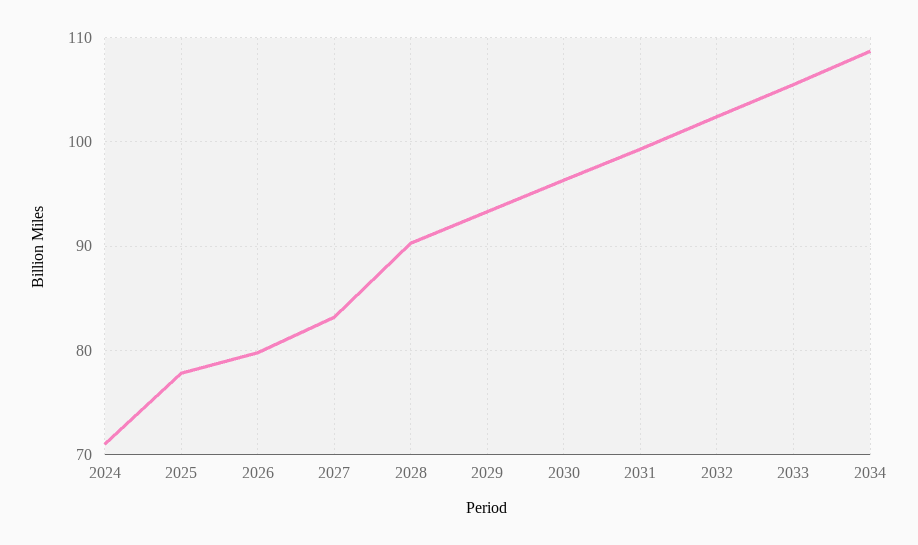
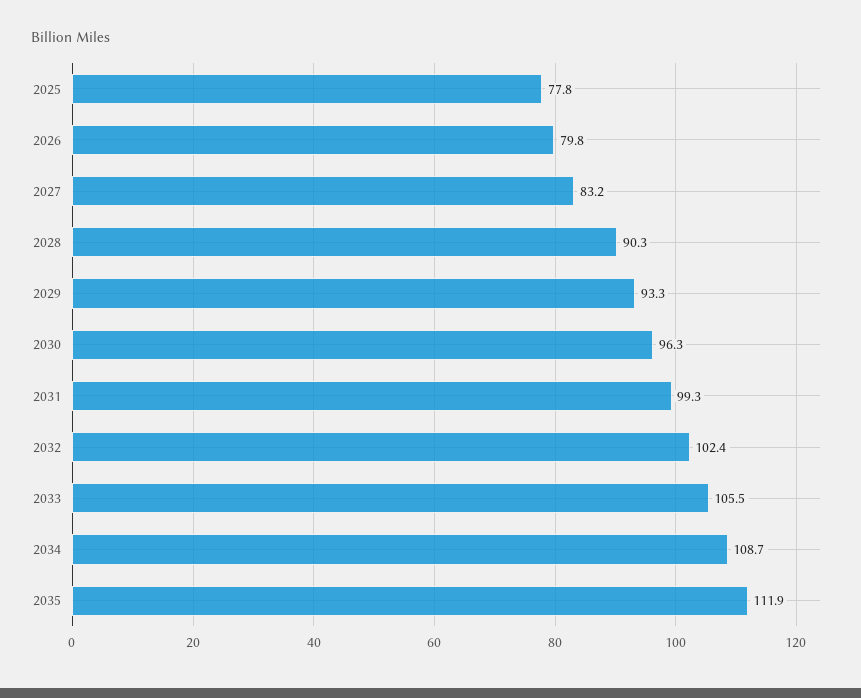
2024: 71 -> none
2035: none -> 111.9

